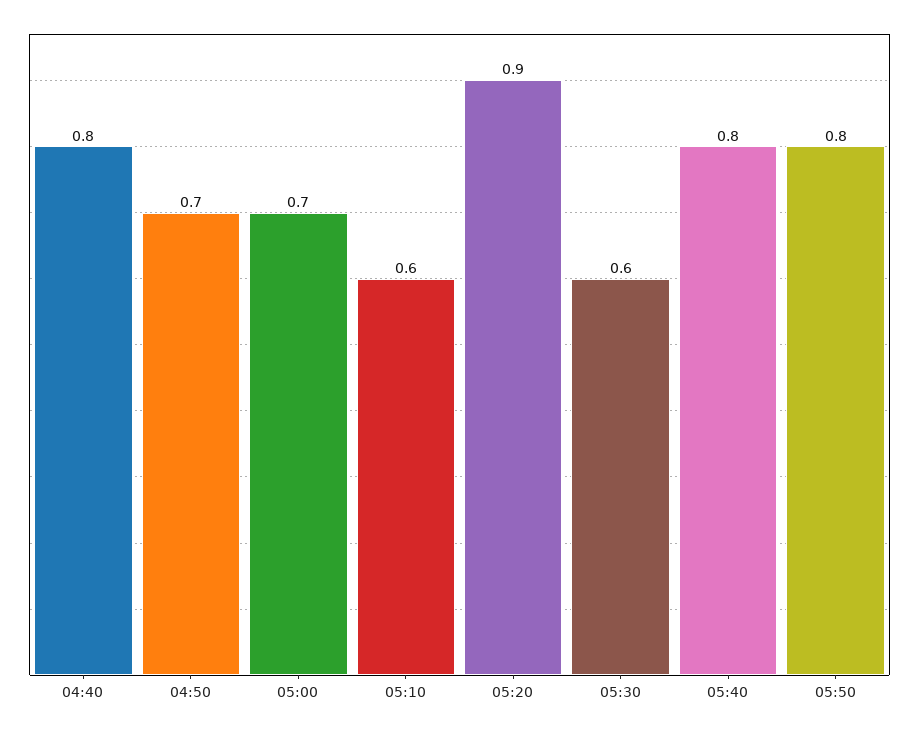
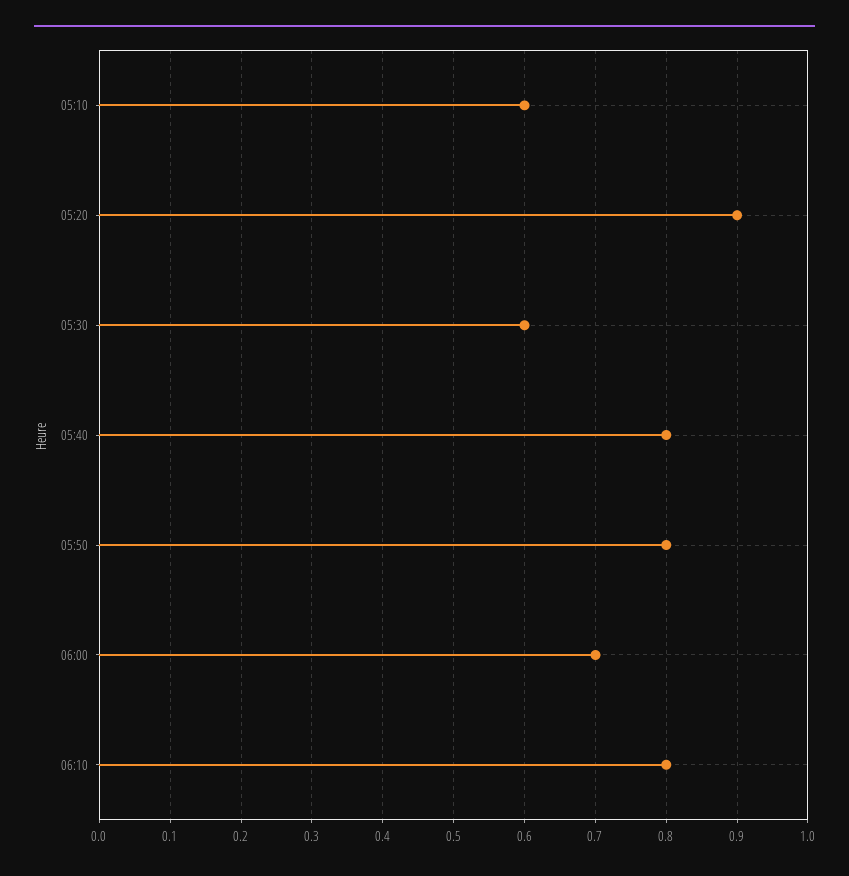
04:40: 0.8 -> none
04:50: 0.7 -> none
05:00: 0.7 -> none
06:00: none -> 0.7
06:10: none -> 0.8

